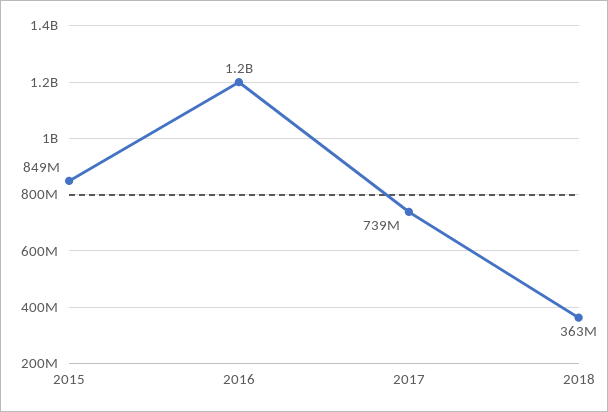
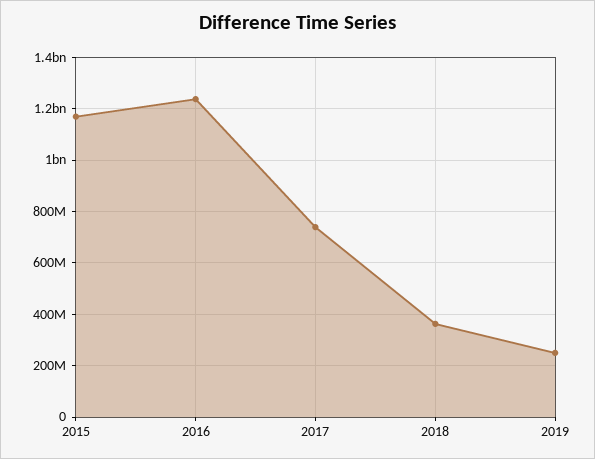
2015: 849000000 -> 1175000000
2019: none -> 250000000

